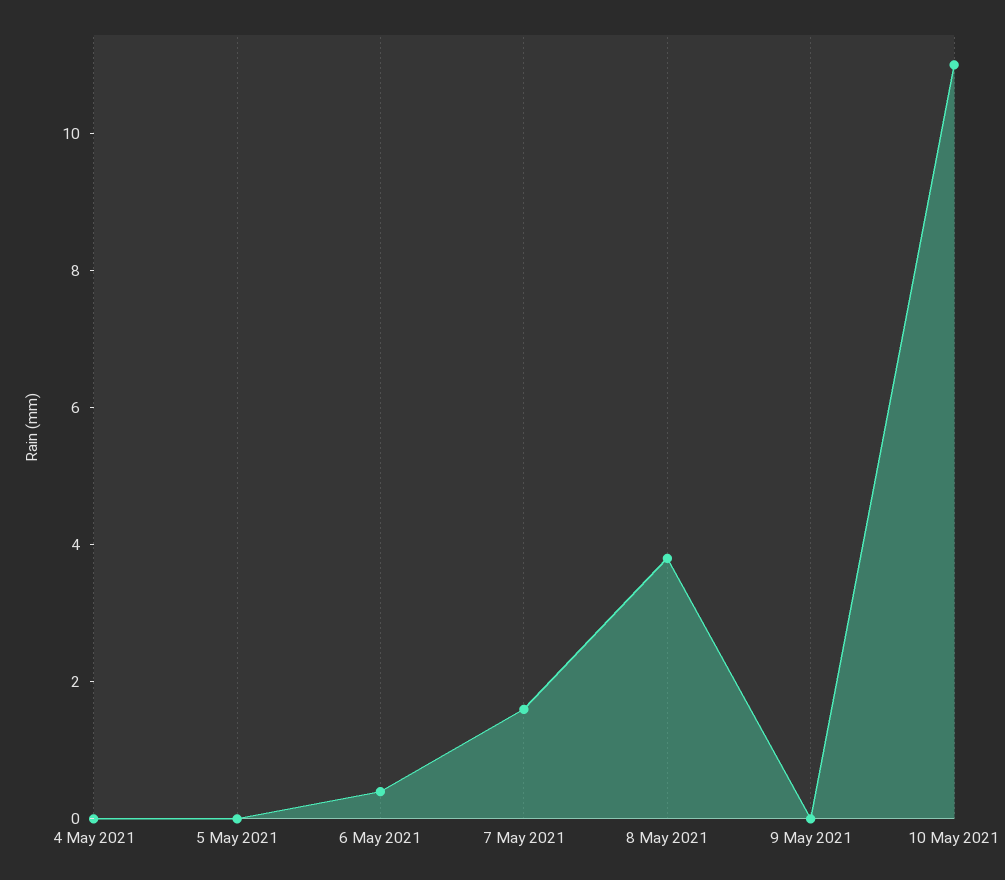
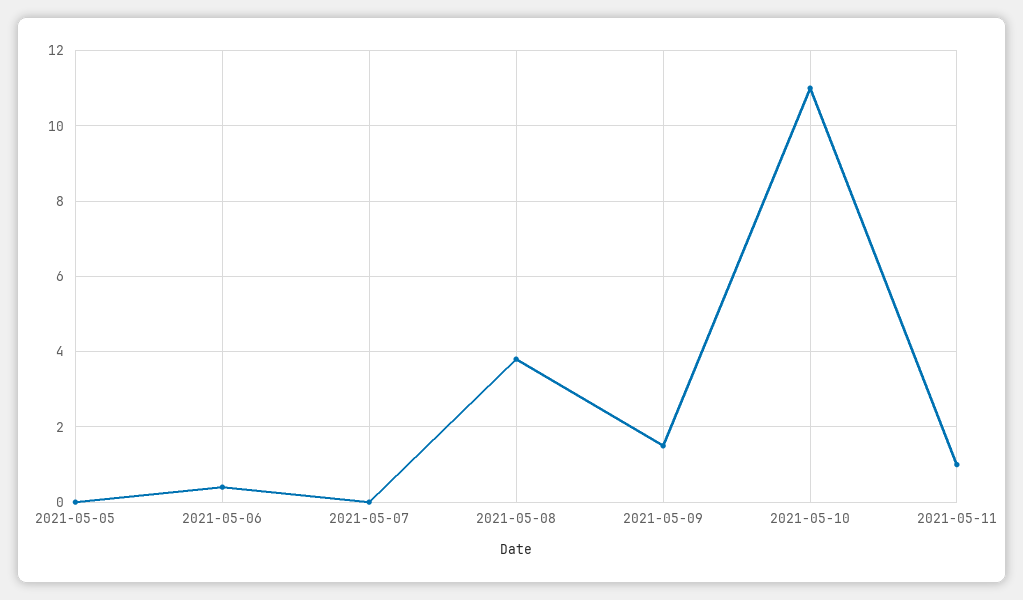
4 May 2021: 0 -> none
7 May 2021: 1.5 -> 0
9 May 2021: 0 -> 1.5
2021-05-11: none -> 1

